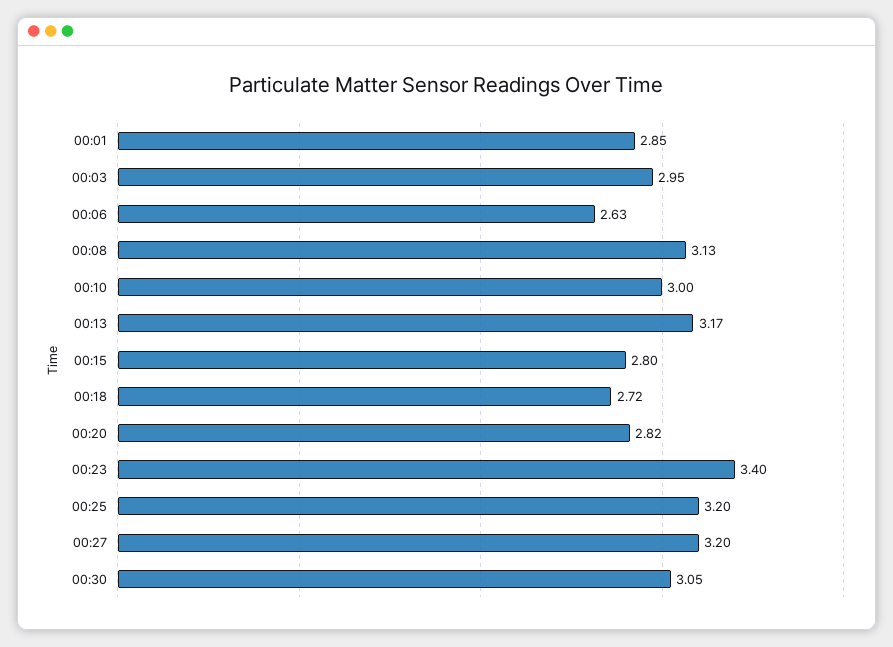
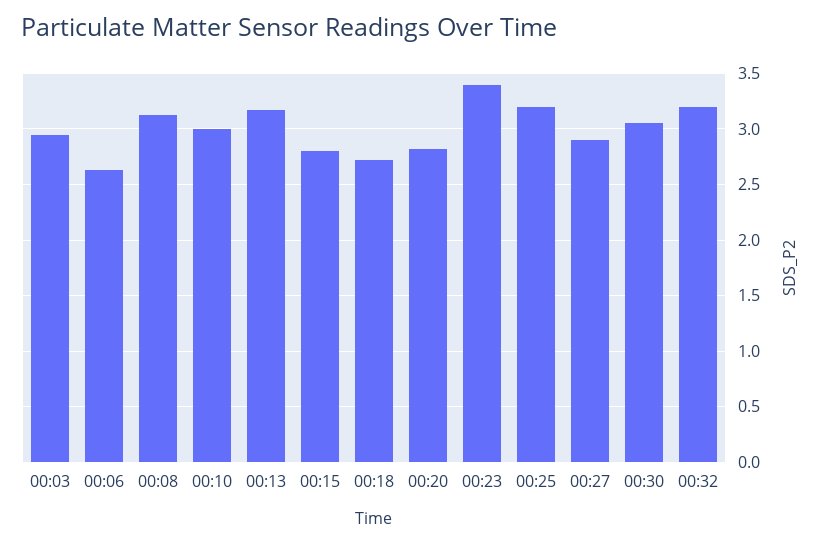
00:01: 2.85 -> none
00:27: 3.2 -> 2.9
00:32: none -> 3.2

